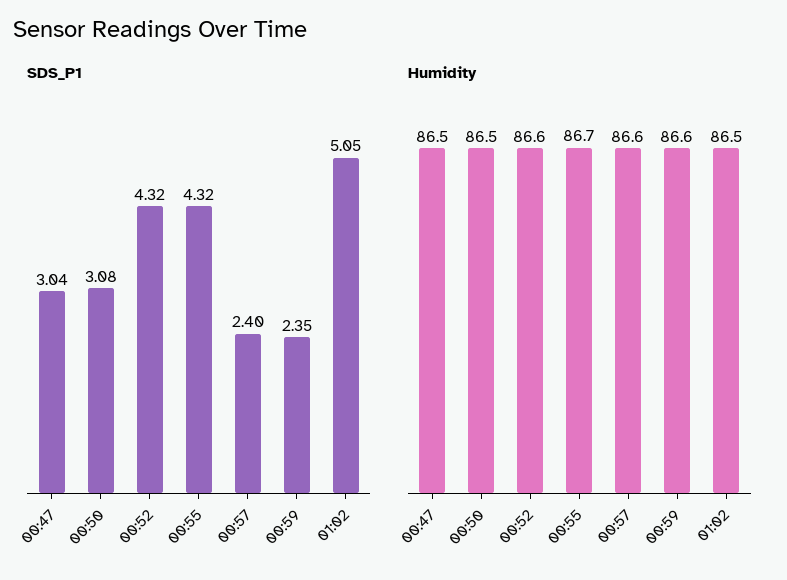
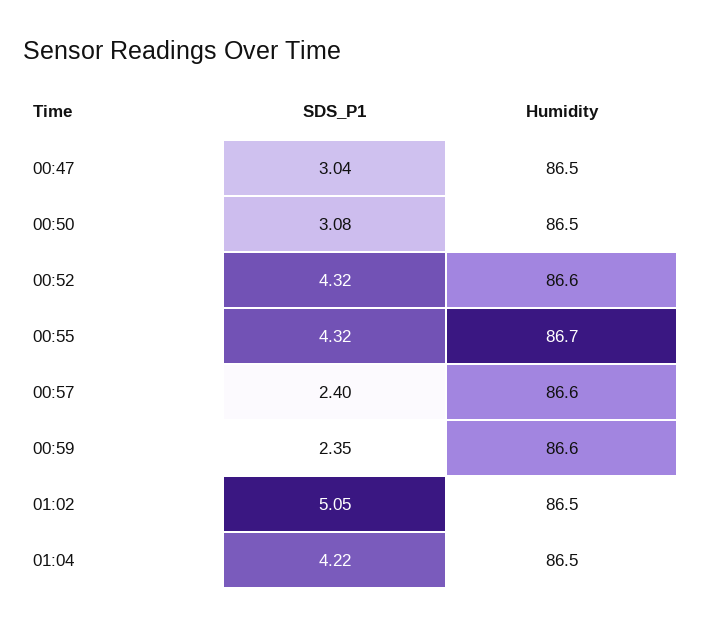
SDS_P1, 01:04: none -> 4.22
Humidity, 01:04: none -> 86.5

